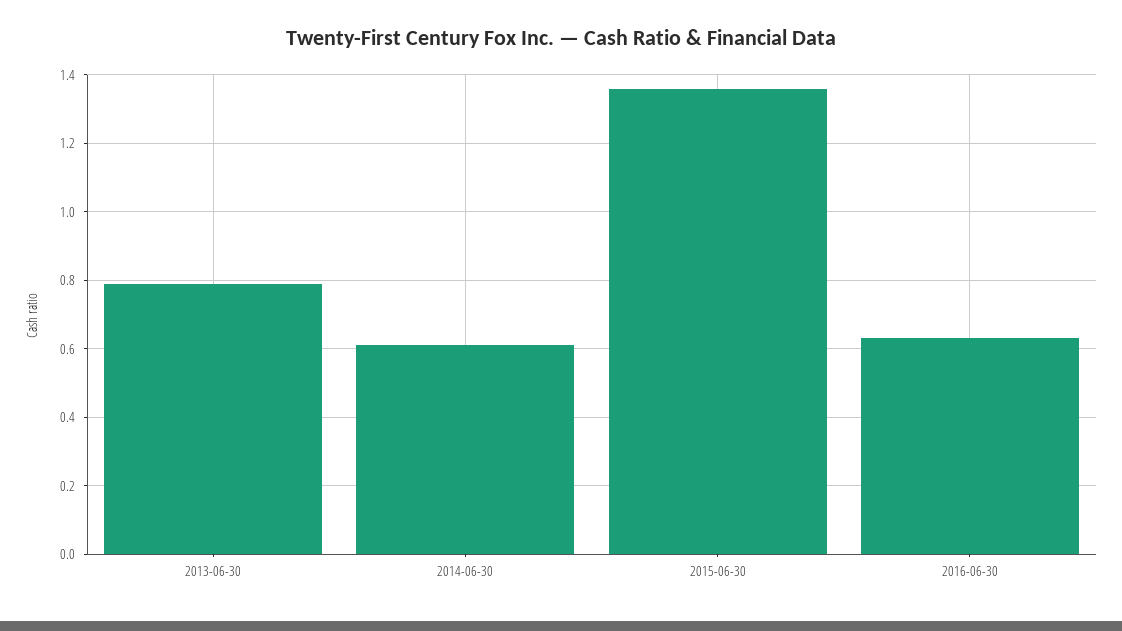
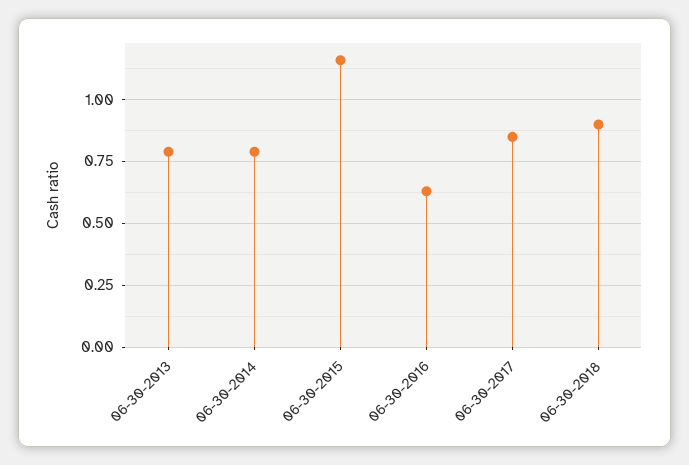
2014-06-30: 0.6 -> 0.8
2015-06-30: 1.35 -> 1.15
06-30-2017: none -> 0.85
06-30-2018: none -> 0.9

